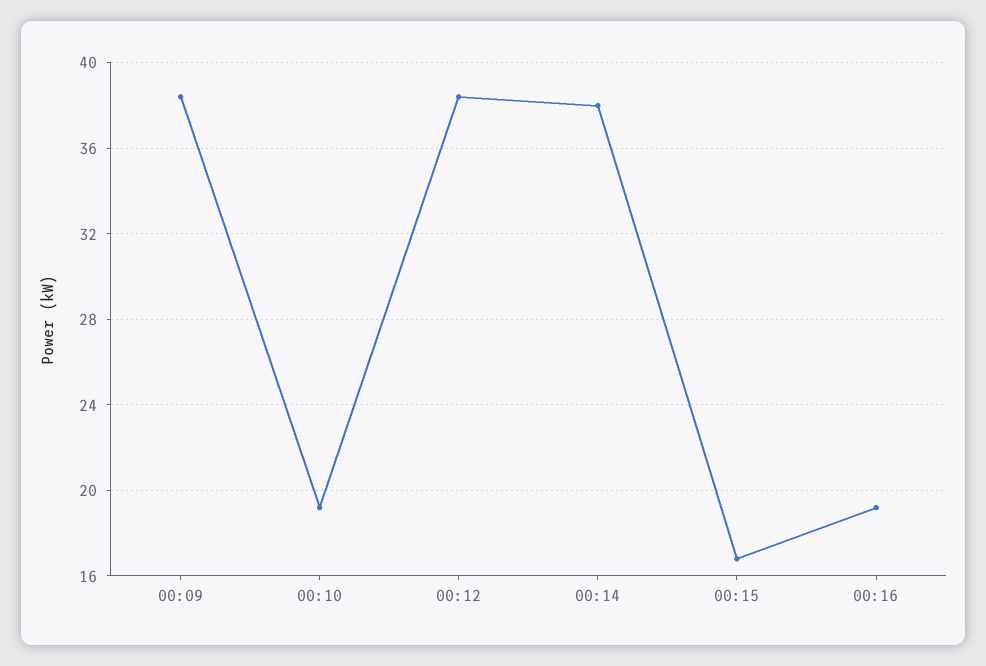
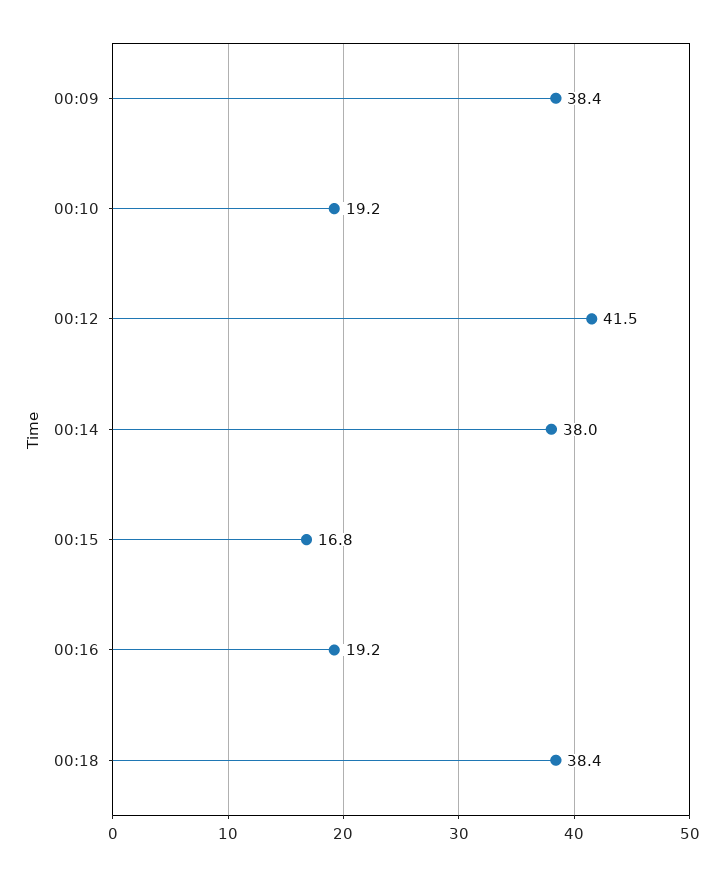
00:12: 38.5 -> 41.5
00:18: none -> 38.4

